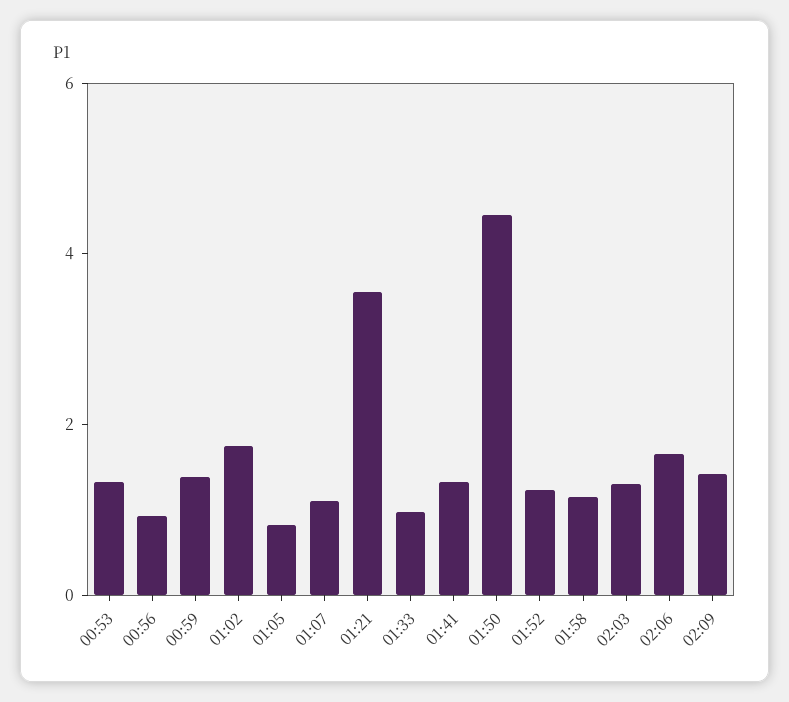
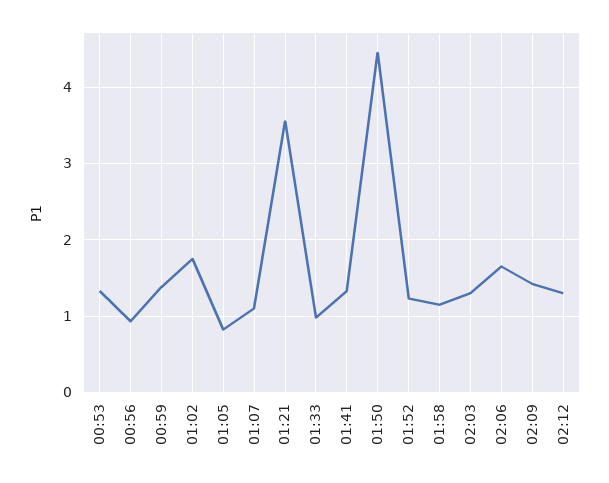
02:12: none -> 1.3

